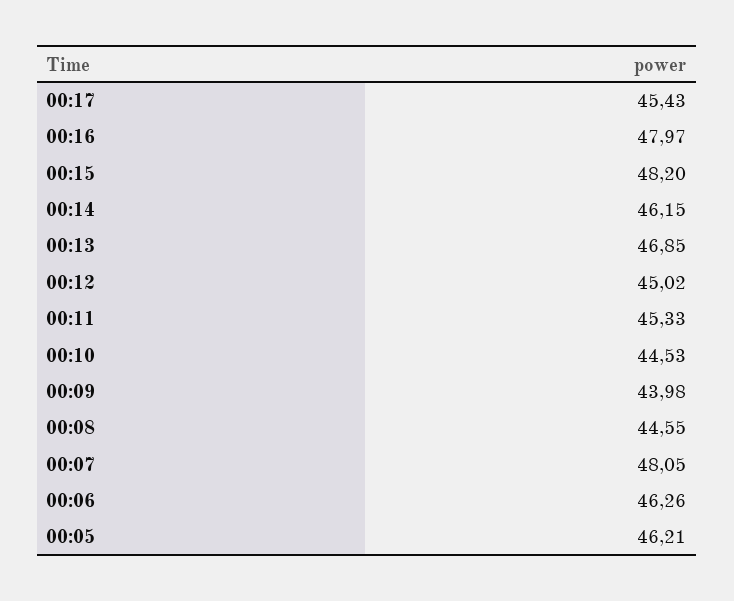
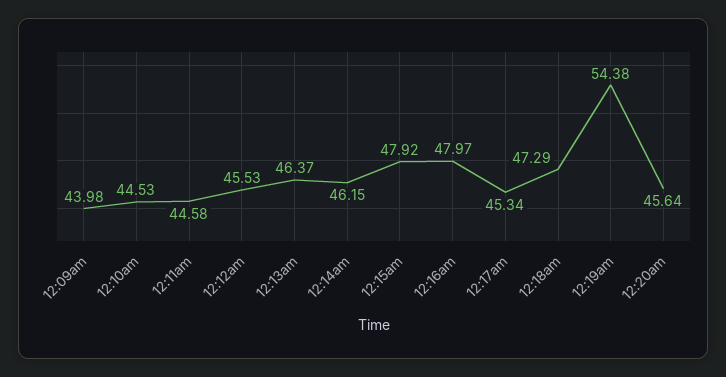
00:17: 45.43 -> 45.34
00:15: 48.2 -> 47.92
00:13: 46.85 -> 46.37
00:12: 45.02 -> 45.53
00:11: 45.33 -> 44.58
00:08: 44.55 -> none
00:07: 48.05 -> none
00:06: 46.26 -> none
00:05: 46.21 -> none
12:18am: none -> 47.29
12:19am: none -> 54.38
12:20am: none -> 45.64

